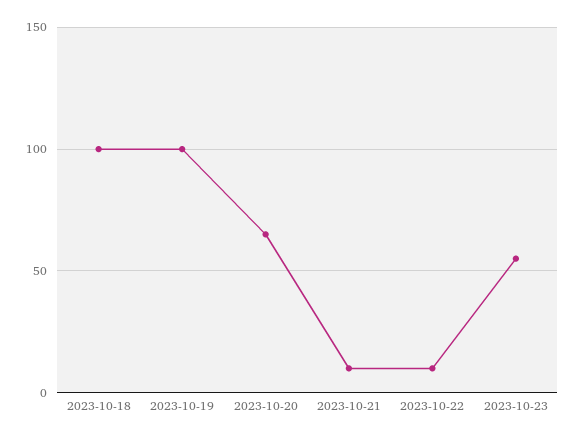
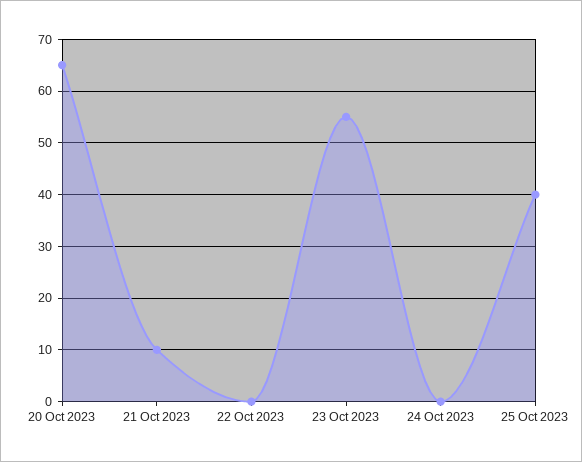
2023-10-18: 100 -> none
2023-10-19: 100 -> none
2023-10-22: 10 -> 0
24 Oct 2023: none -> 0
25 Oct 2023: none -> 40

